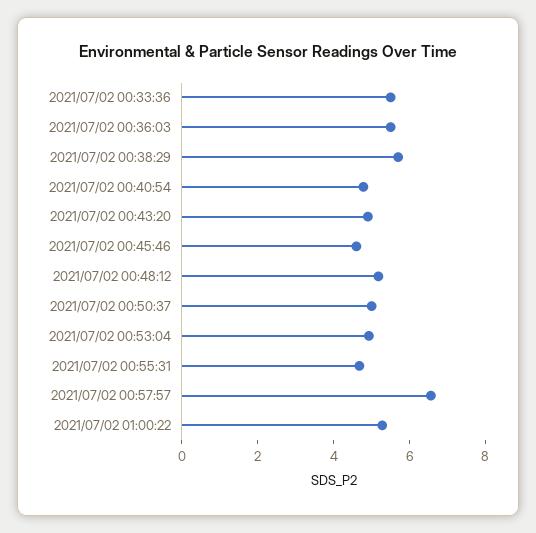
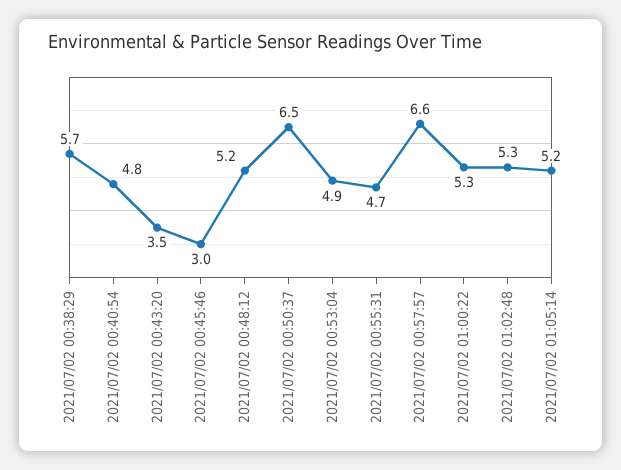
2021/07/02 00:33:36: 5.5 -> none
2021/07/02 00:36:03: 5.5 -> none
2021/07/02 00:43:20: 5 -> 3.5
2021/07/02 00:45:46: 4.5 -> 3
2021/07/02 00:50:37: 5 -> 6.5
2021/07/02 01:02:48: none -> 5.3
2021/07/02 01:05:14: none -> 5.2

